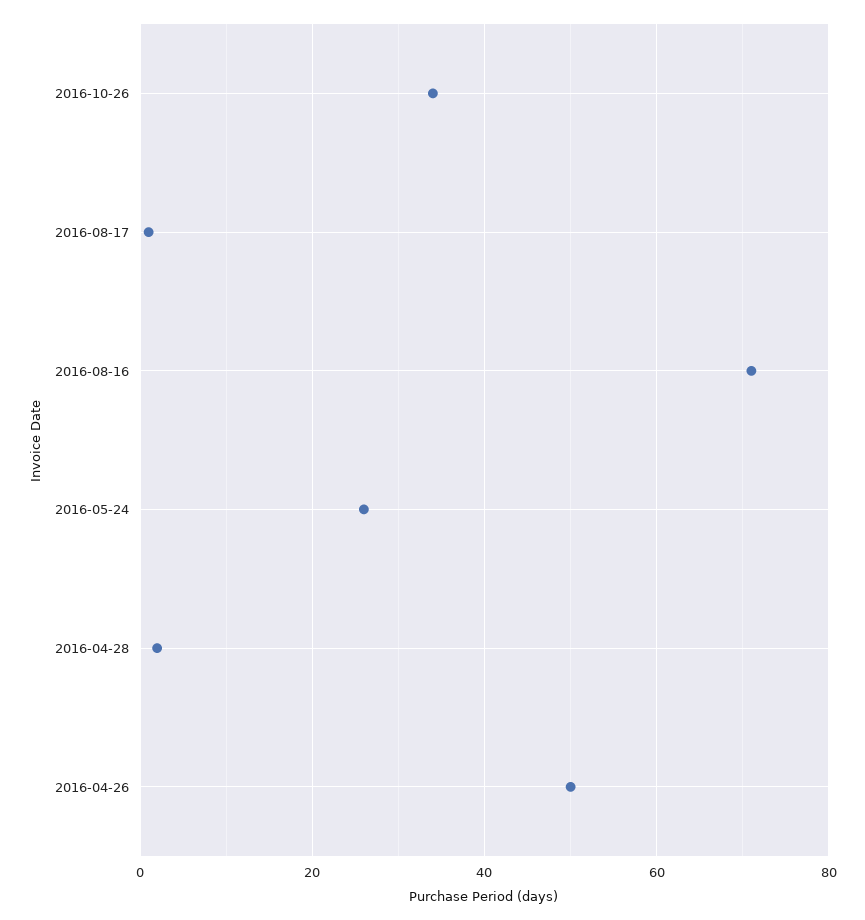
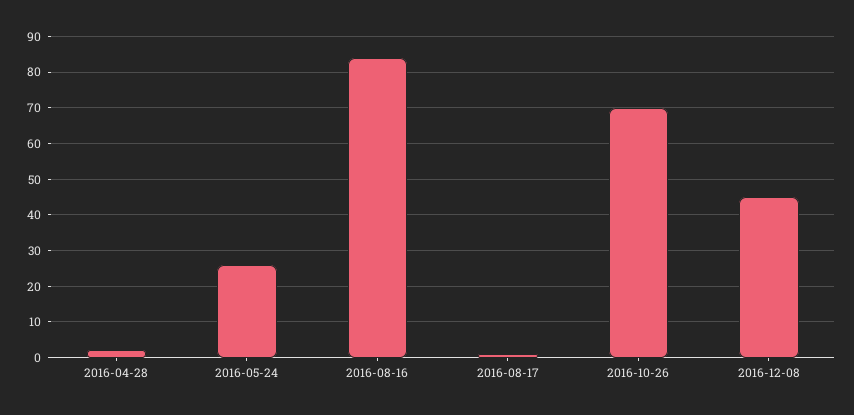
2016-10-26: 35 -> 70
2016-08-16: 70 -> 85
2016-04-26: 50 -> none
2016-12-08: none -> 45

